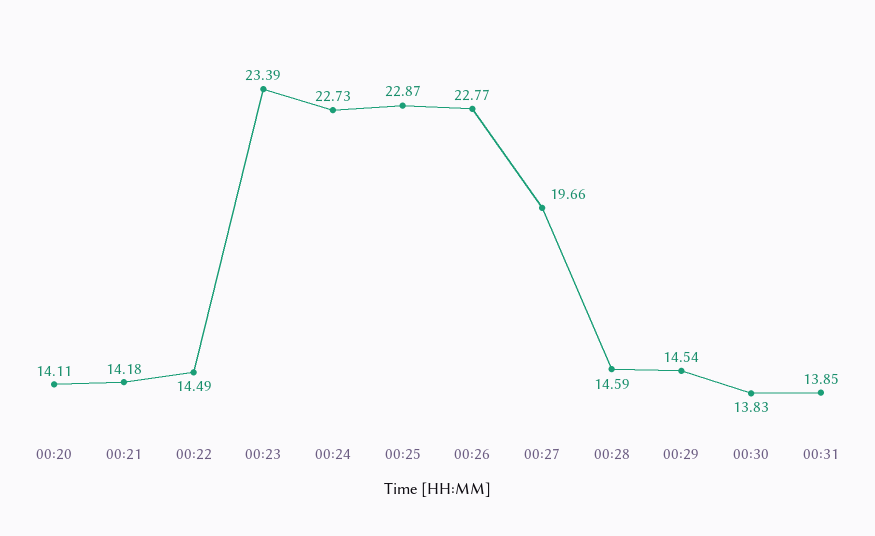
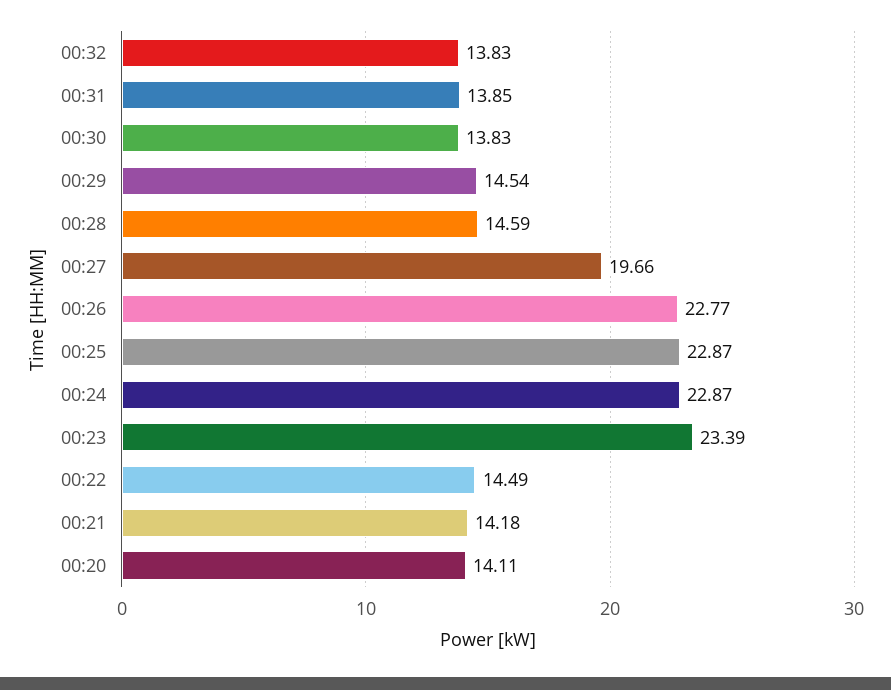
00:24: 22.73 -> 22.87
00:32: none -> 13.83

